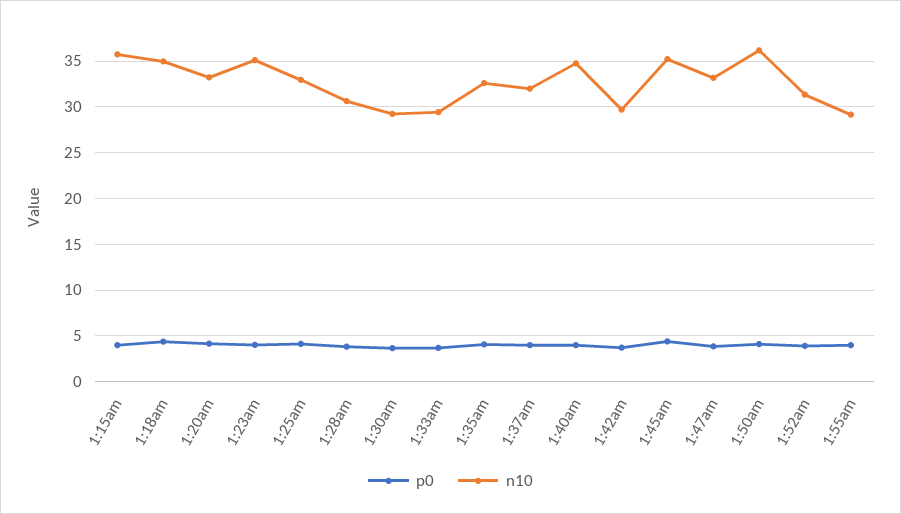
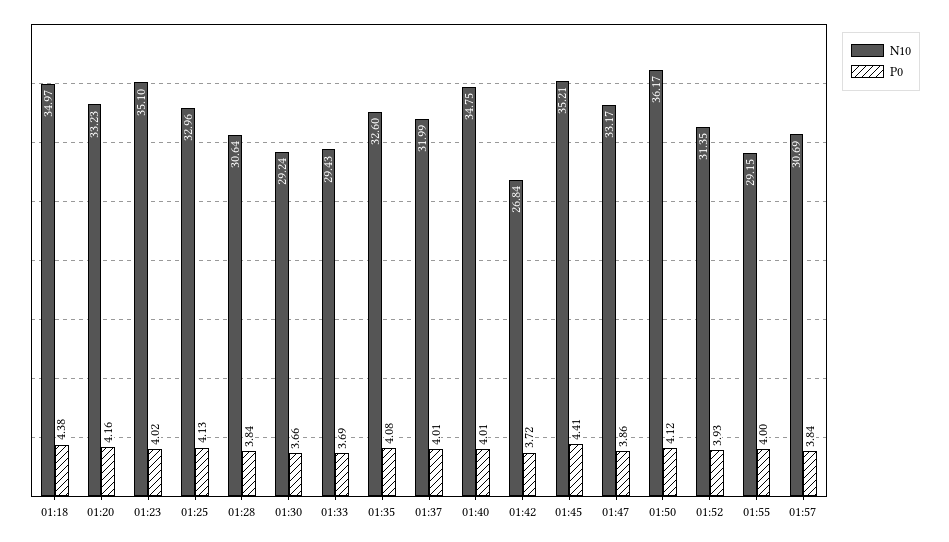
p0, 1:15am: 4 -> none
n10, 1:15am: 36 -> none
n10, 1:42am: 30 -> 26.84
n10, 01:57: none -> 30.69
p0, 01:57: none -> 3.84

